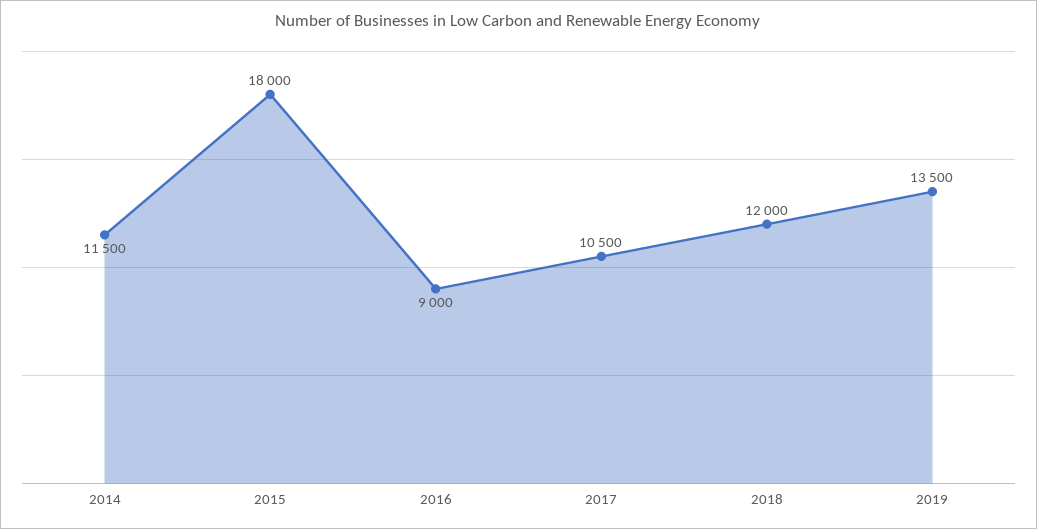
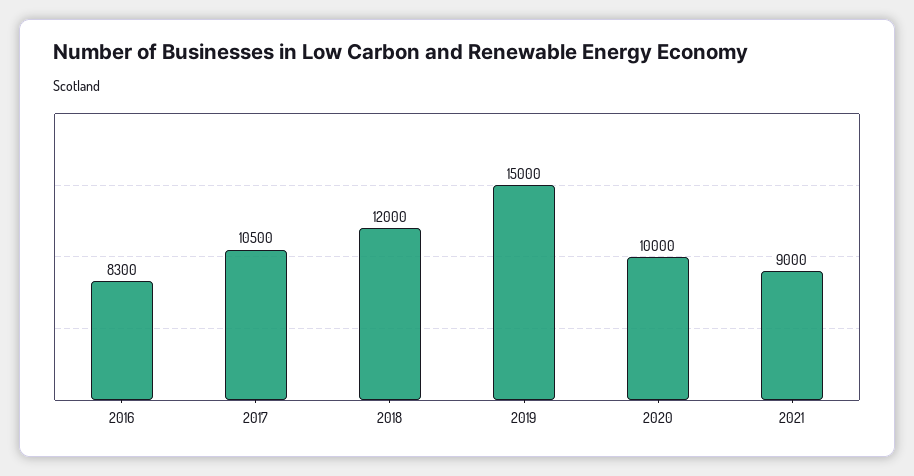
2014: 11500 -> none
2015: 18000 -> none
2016: 9000 -> 8300
2019: 13500 -> 15000
2020: none -> 10000
2021: none -> 9000

